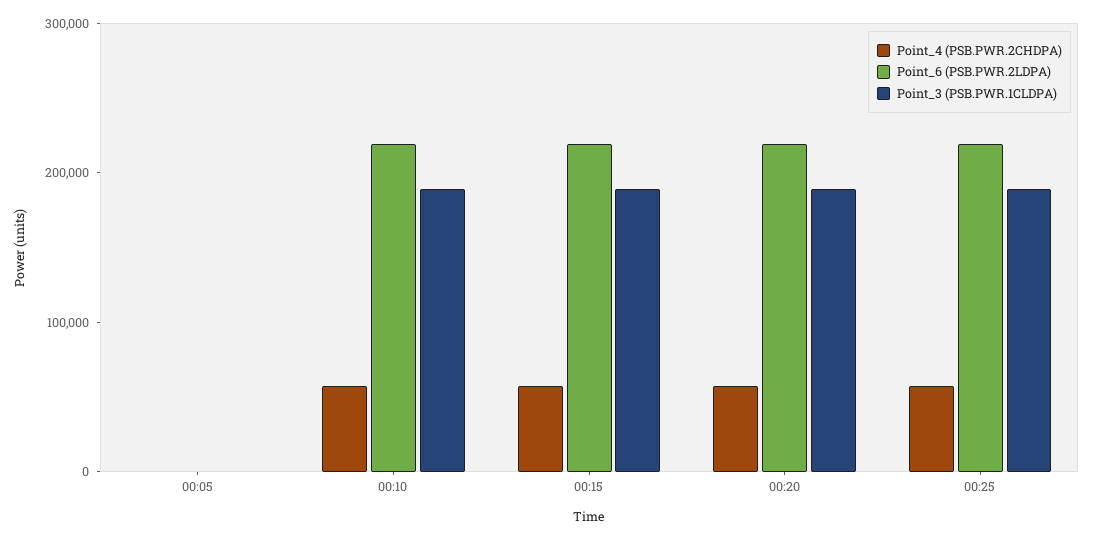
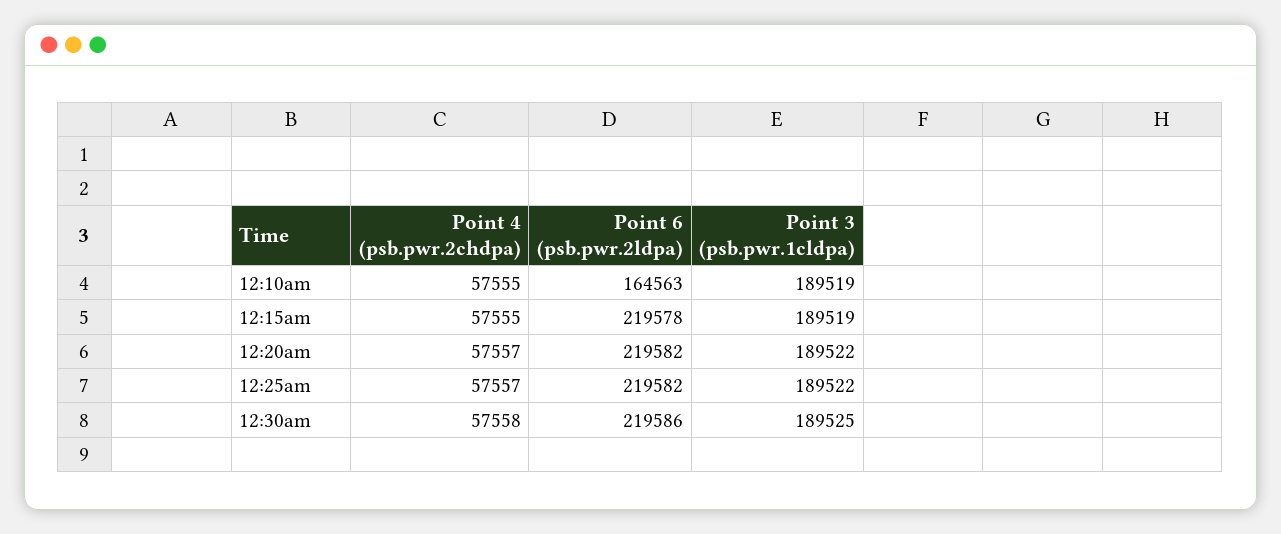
Point_4 (PSB.PWR.2CHDPA), 00:05: 0 -> none
Point_6 (PSB.PWR.2LDPA), 00:05: 0 -> none
Point_3 (PSB.PWR.1CLDPA), 00:05: 0 -> none
Point_6 (PSB.PWR.2LDPA), 00:10: 220000 -> 164563
Point_4 (PSB.PWR.2CHDPA), 12:30am: none -> 57558
Point_6 (PSB.PWR.2LDPA), 12:30am: none -> 219586
Point_3 (PSB.PWR.1CLDPA), 12:30am: none -> 189525

